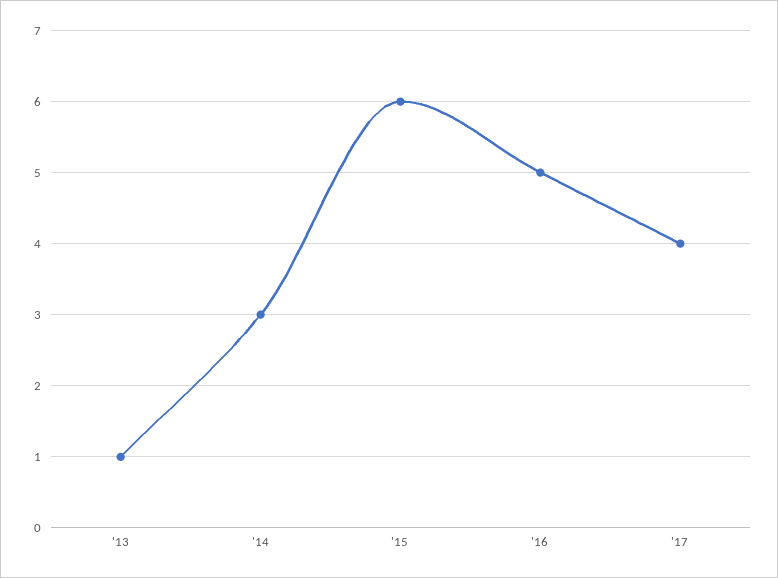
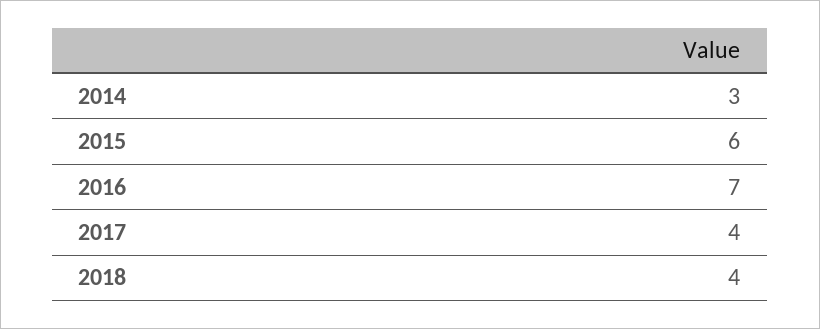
'13: 1 -> none
'16: 5 -> 7
2018: none -> 4

